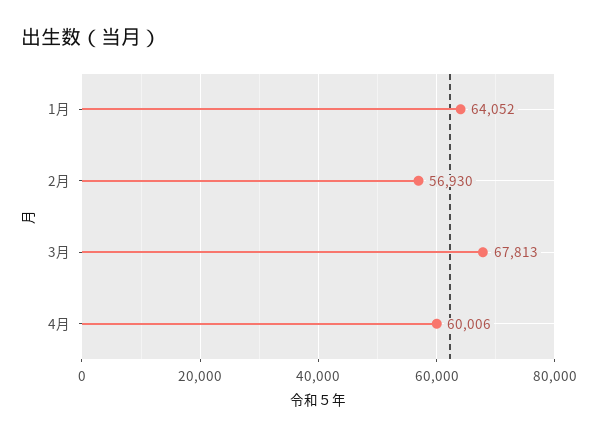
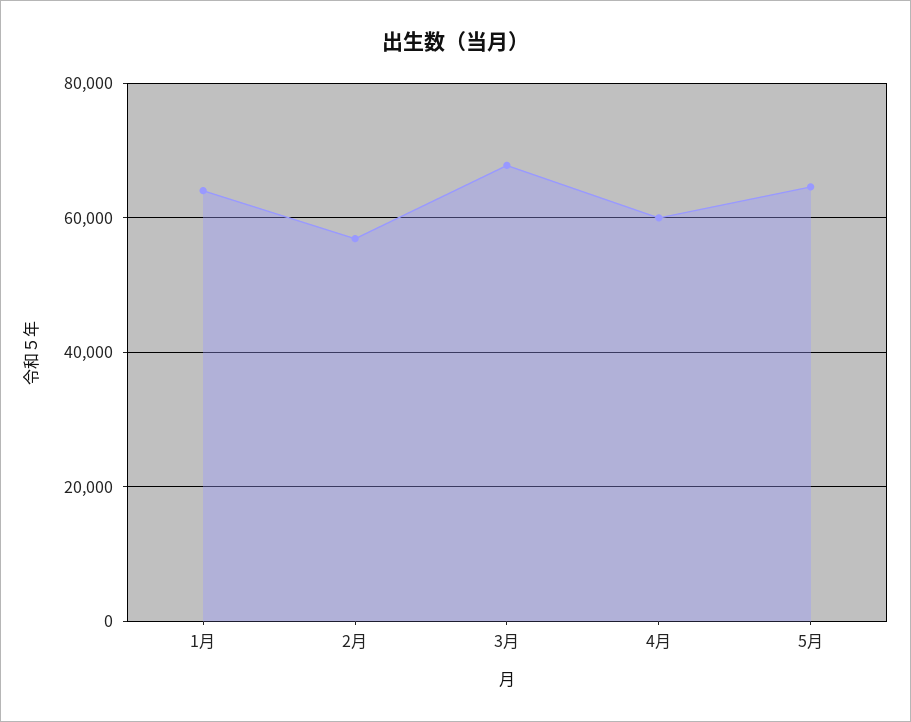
5月: none -> 64000

